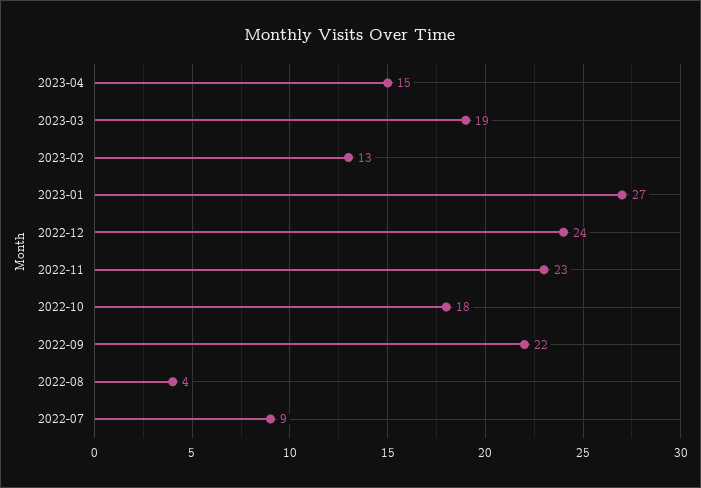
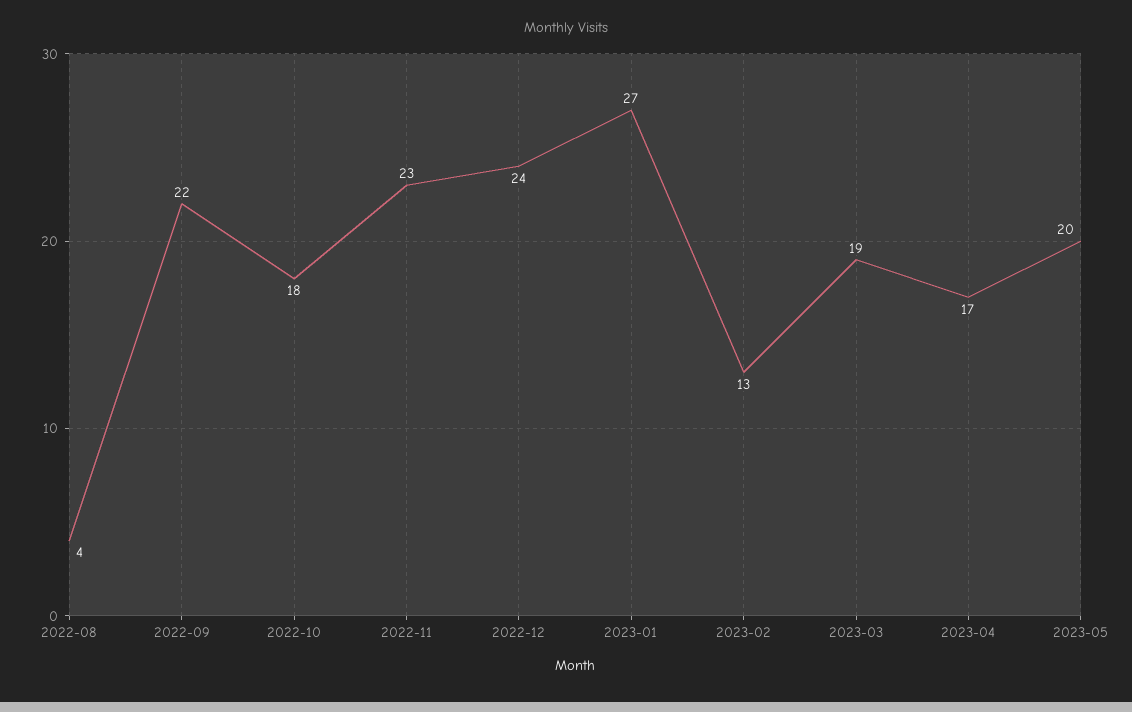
2023-04: 15 -> 17
2022-07: 9 -> none
2023-05: none -> 20

